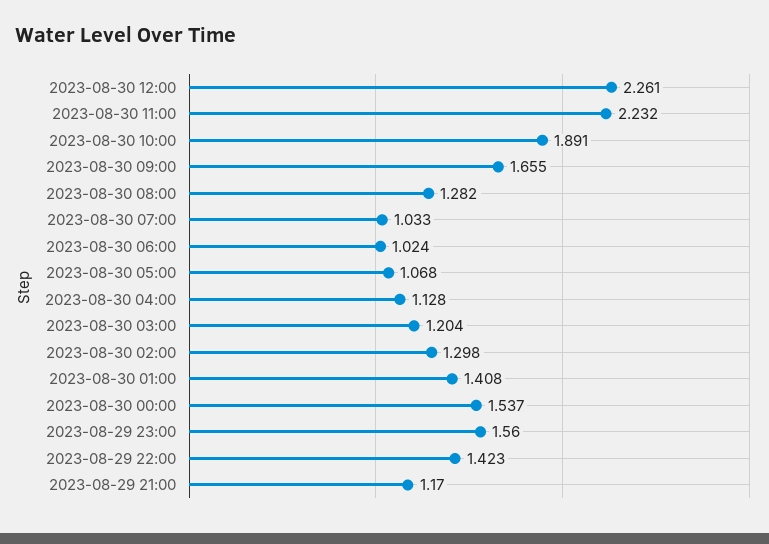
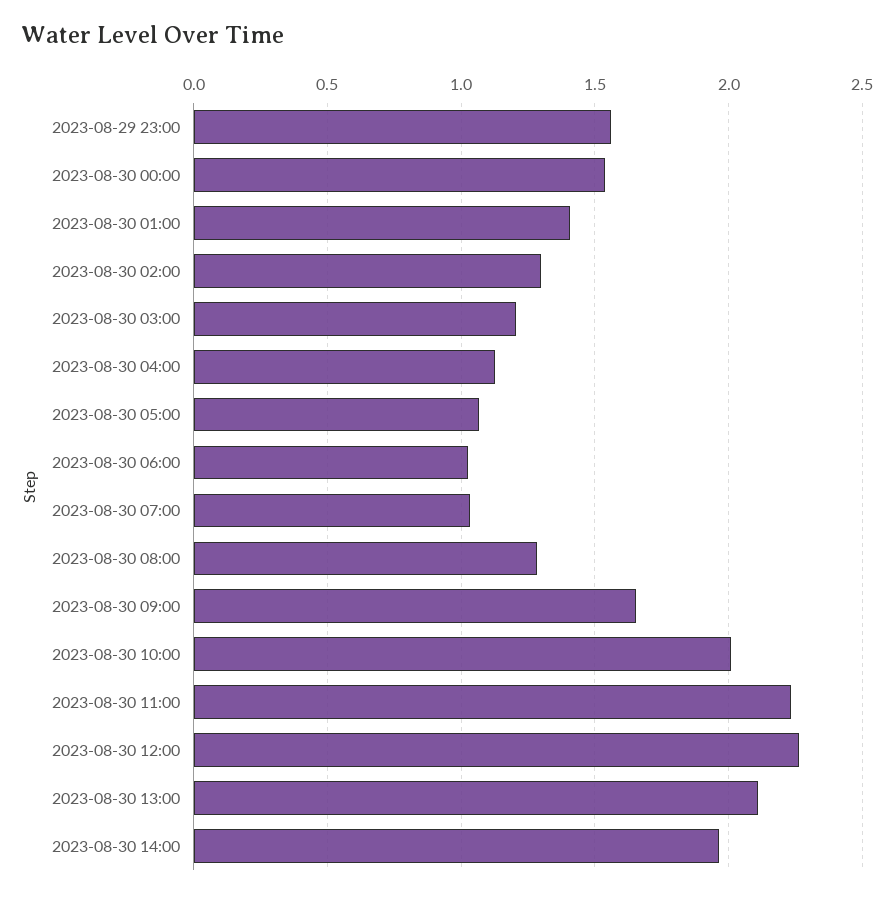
2023-08-30 10:00: 1.891 -> 2
2023-08-29 22:00: 1.423 -> none
2023-08-29 21:00: 1.17 -> none
2023-08-30 13:00: none -> 2.1
2023-08-30 14:00: none -> 1.95

